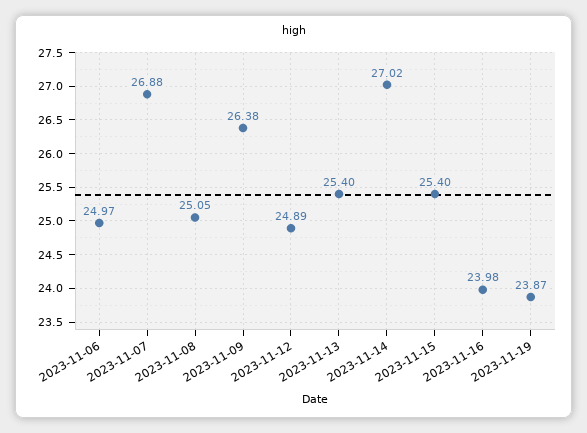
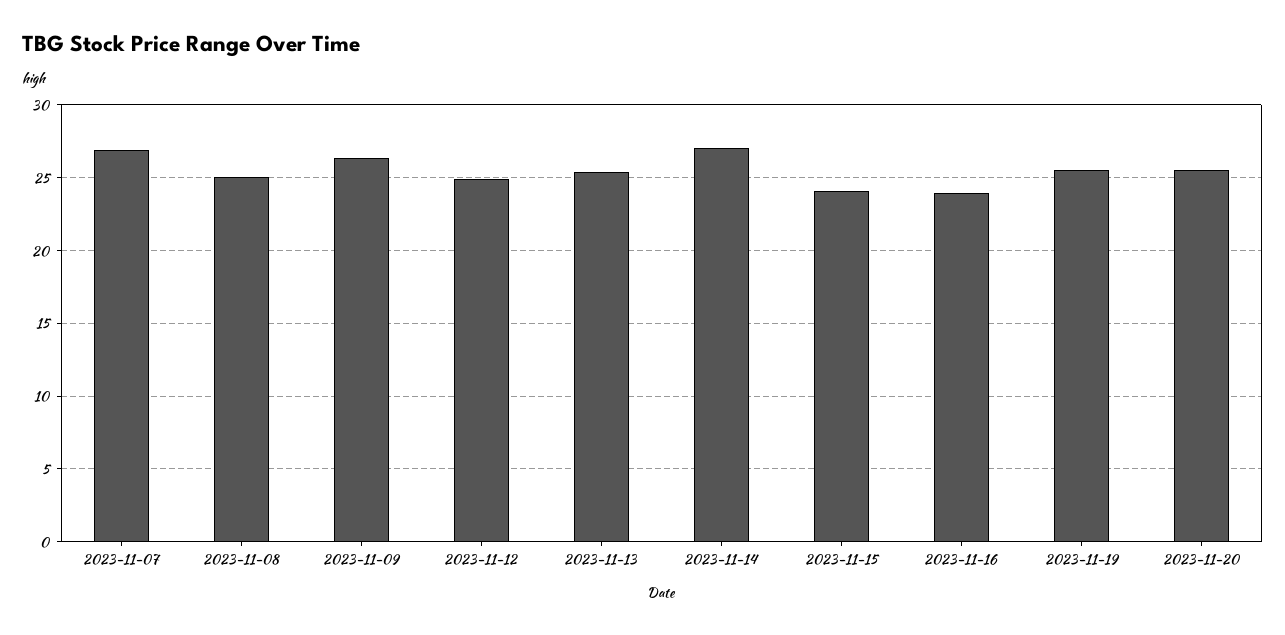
2023-11-06: 24.97 -> none
2023-11-15: 25.4 -> 24
2023-11-19: 23.87 -> 25.5
2023-11-20: none -> 25.5

